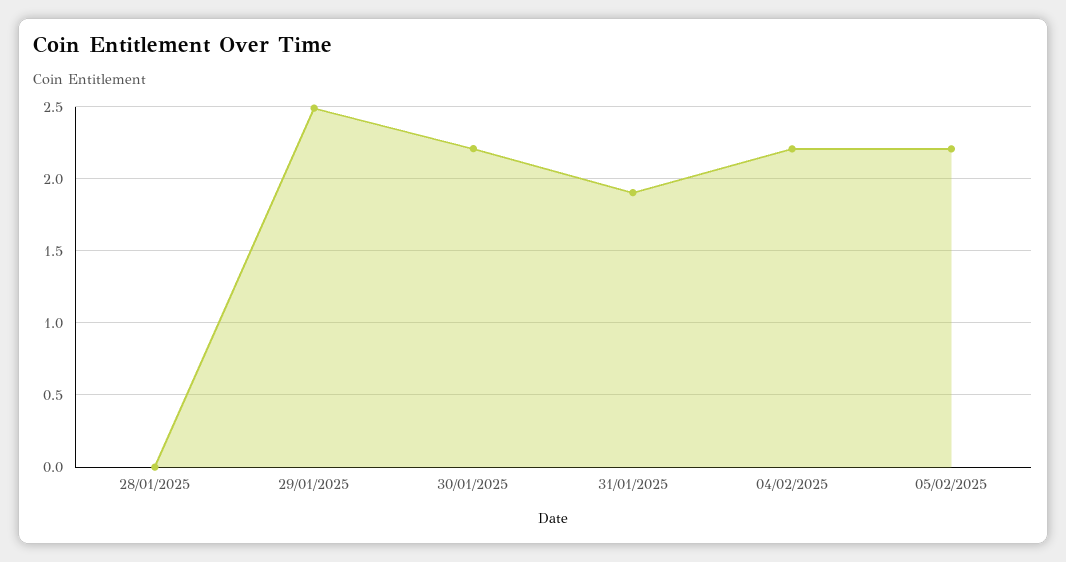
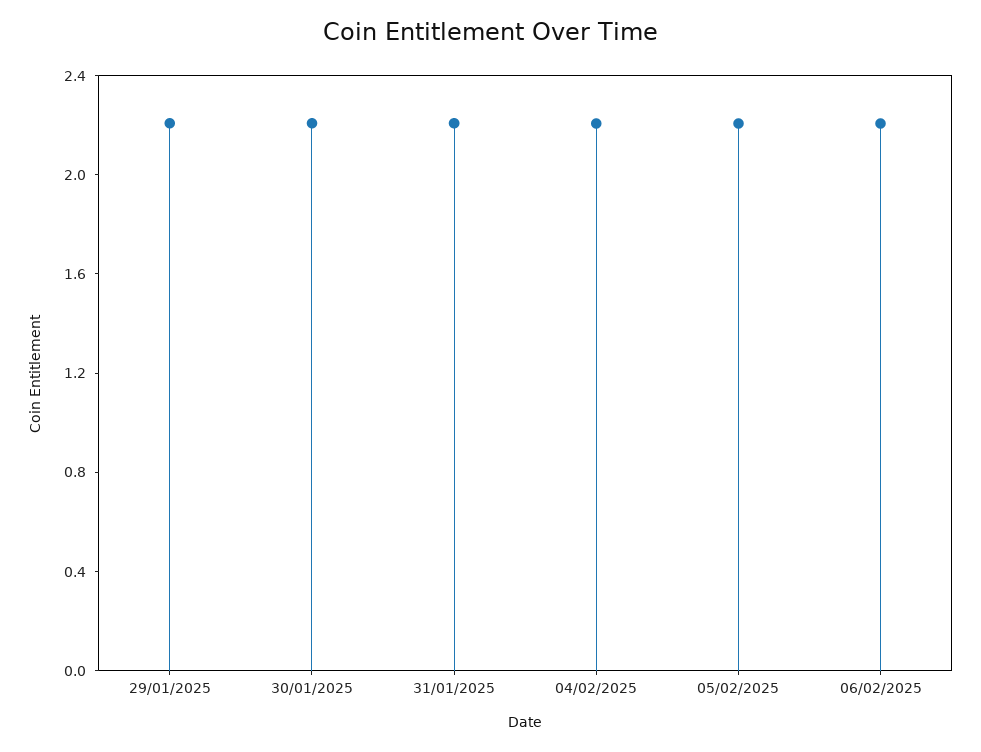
28/01/2025: 0 -> none
29/01/2025: 2.5 -> 2.2
31/01/2025: 1.9 -> 2.2
06/02/2025: none -> 2.2

